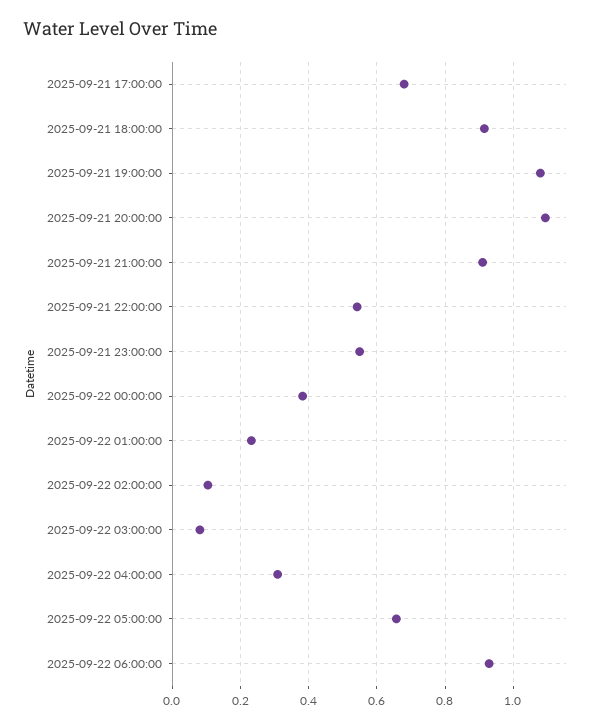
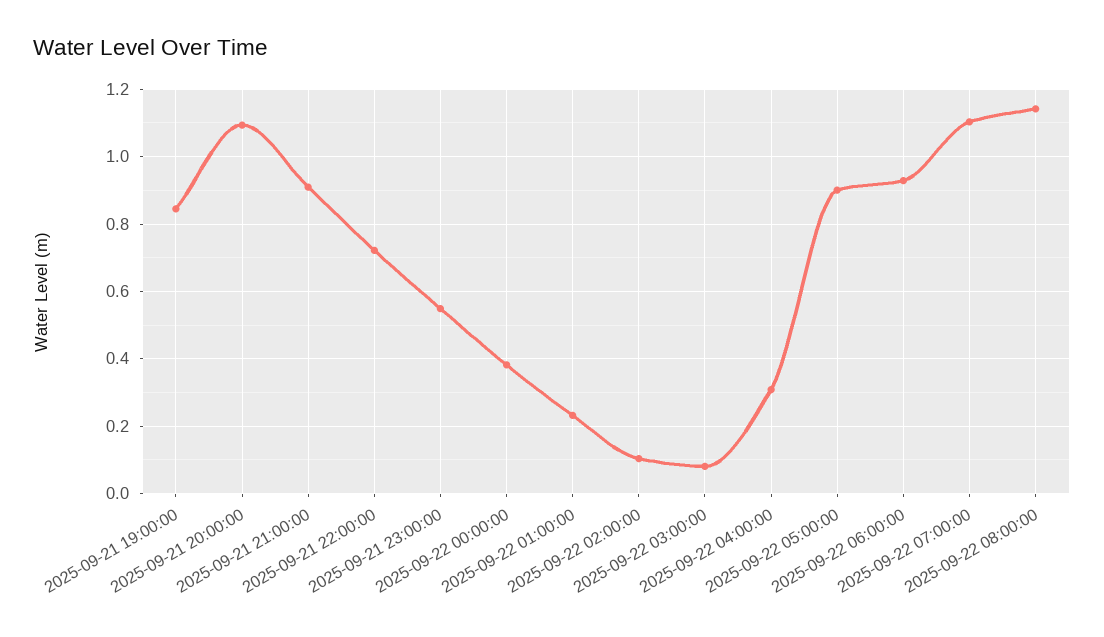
2025-09-21 17:00:00: 0.68 -> none
2025-09-21 18:00:00: 0.92 -> none
2025-09-21 19:00:00: 1.08 -> 0.84
2025-09-21 22:00:00: 0.54 -> 0.72
2025-09-22 05:00:00: 0.66 -> 0.9
2025-09-22 07:00:00: none -> 1.1
2025-09-22 08:00:00: none -> 1.14

